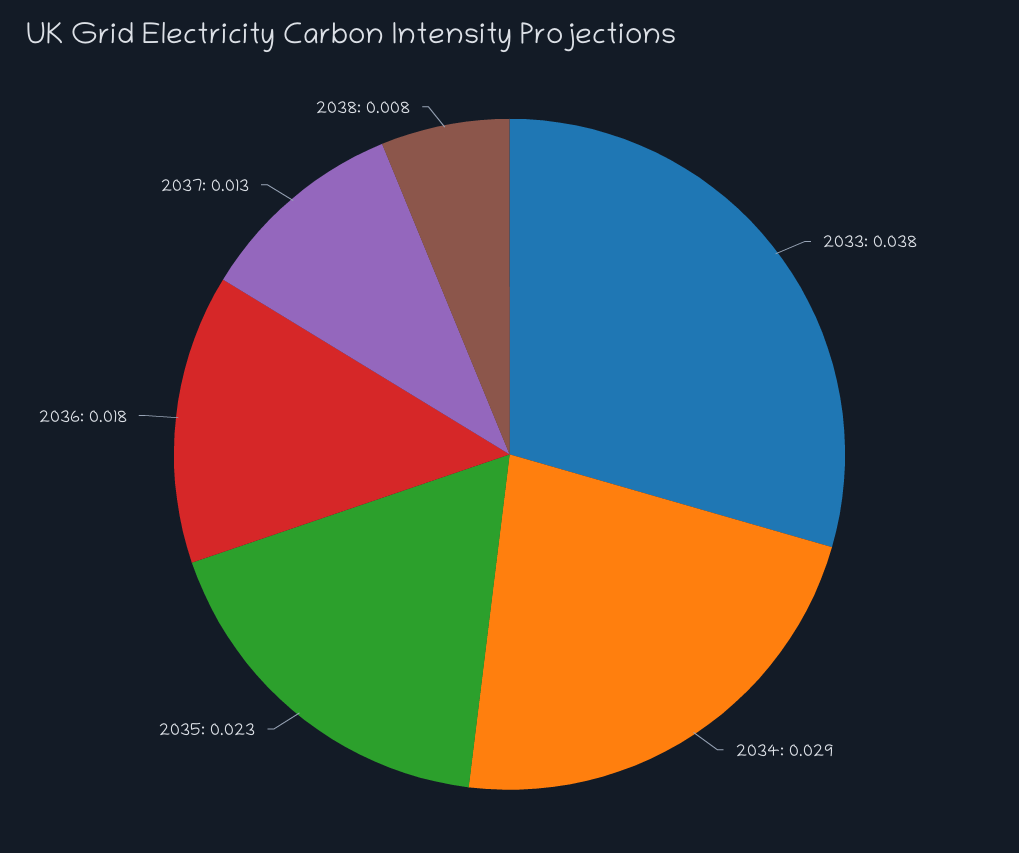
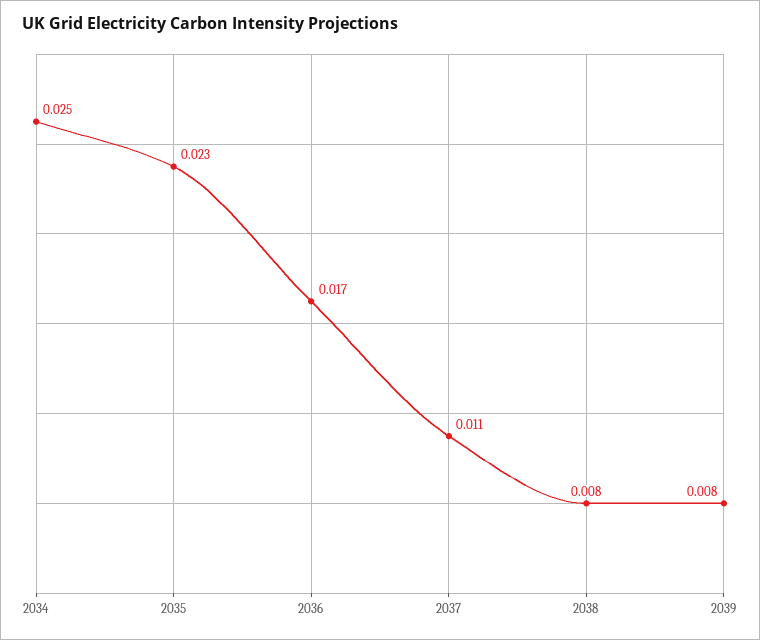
2033: 0.038 -> none
2034: 0.029 -> 0.025
2036: 0.018 -> 0.017
2037: 0.013 -> 0.011
2039: none -> 0.008

